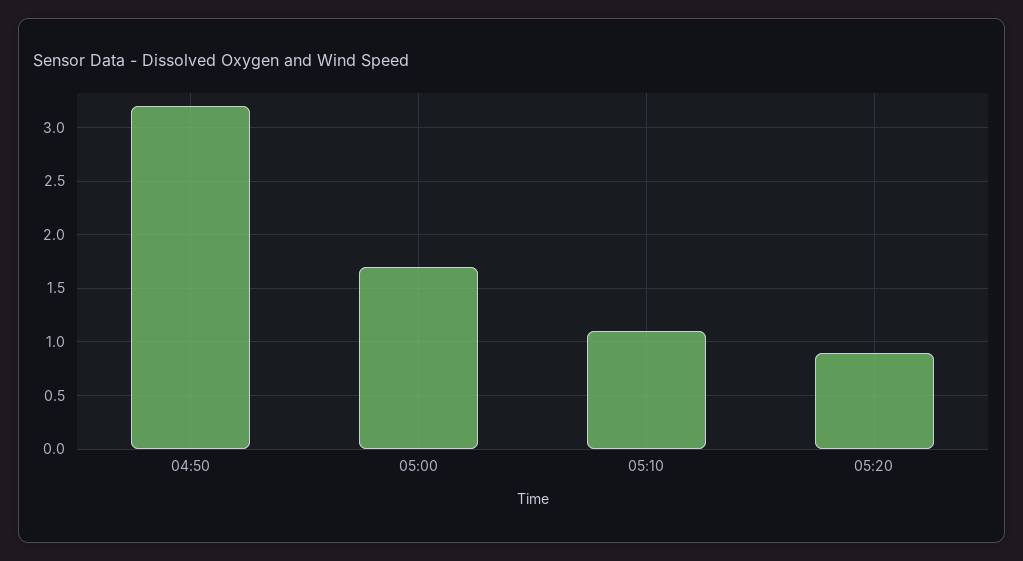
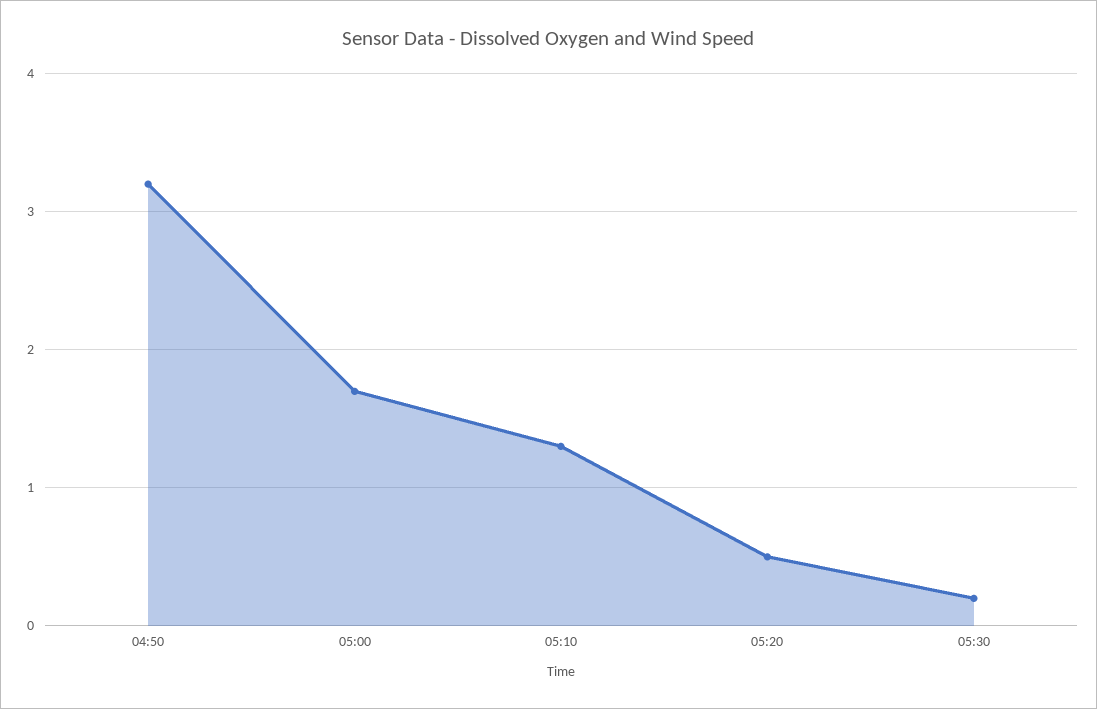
05:10: 1.1 -> 1.3
05:20: 0.9 -> 0.5
05:30: none -> 0.2

